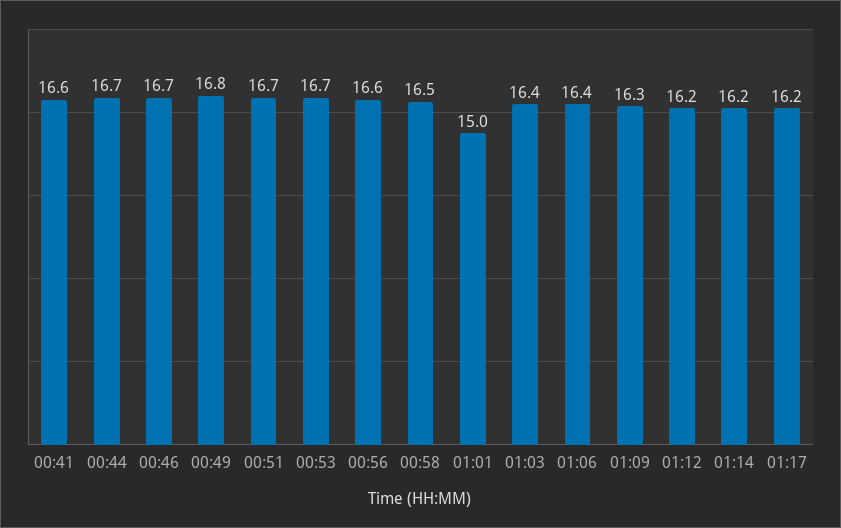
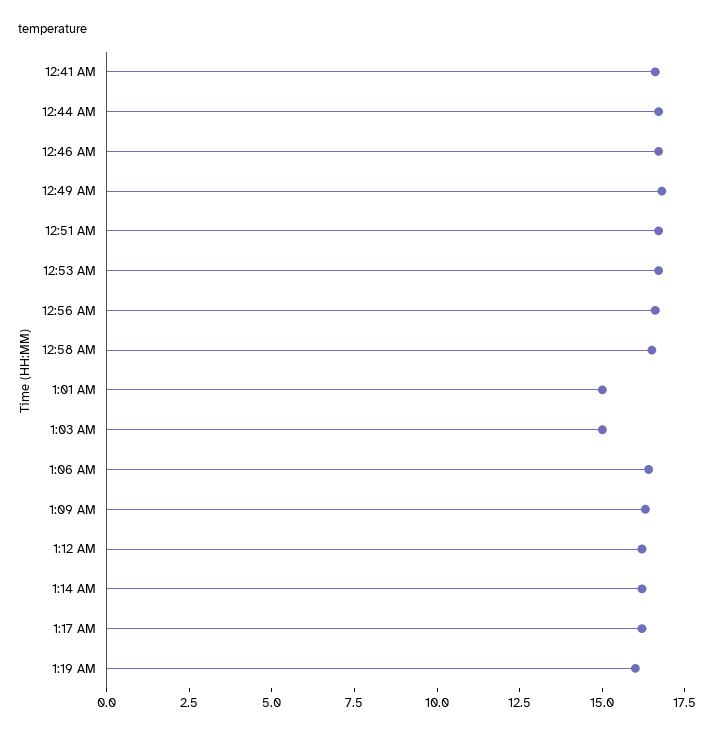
01:03: 16.4 -> 15
1:19 AM: none -> 16

